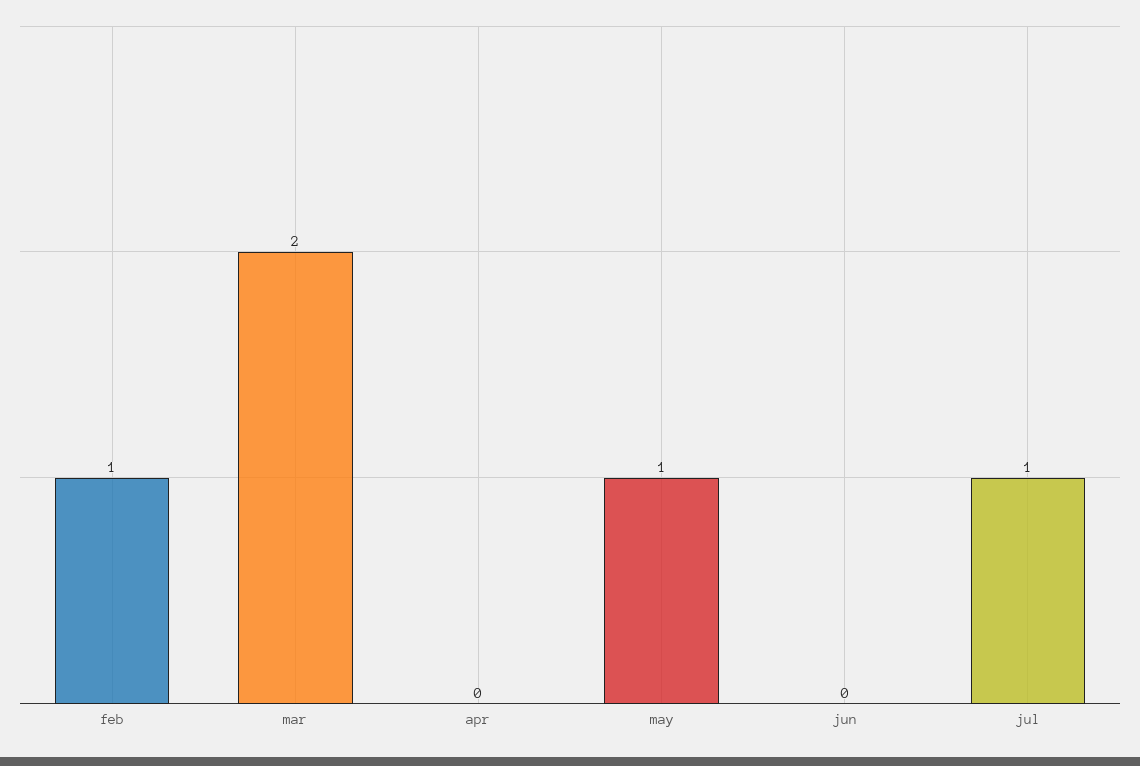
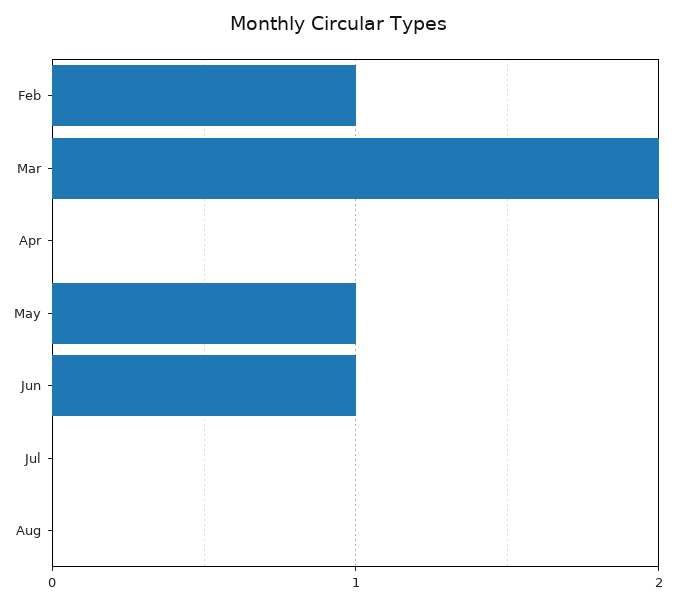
jun: 0 -> 1
jul: 1 -> 0
Aug: none -> 0

